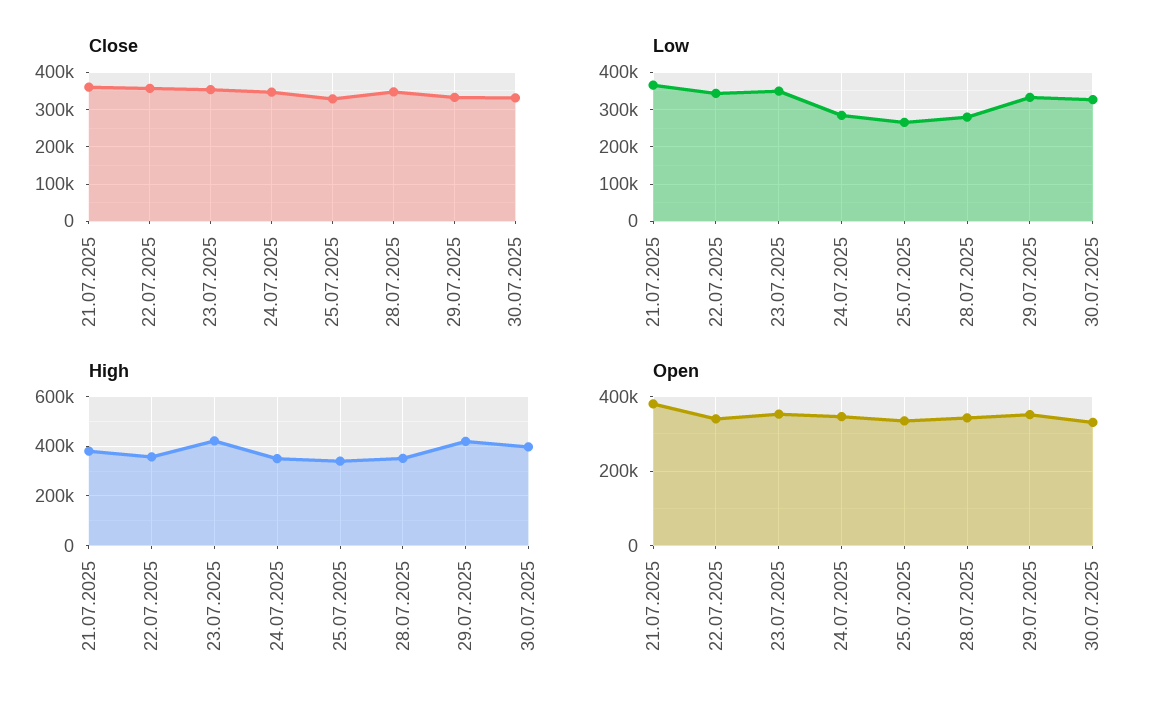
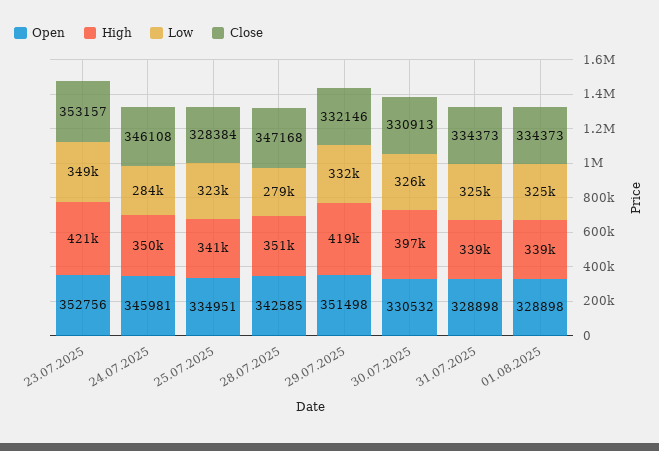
Close, 21.07.2025: 360000 -> none
Close, 22.07.2025: 360000 -> none
Low, 21.07.2025: 360000 -> none
Low, 22.07.2025: 340000 -> none
Low, 25.07.2025: 260000 -> 323000
High, 21.07.2025: 375000 -> none
High, 22.07.2025: 350000 -> none
Open, 21.07.2025: 380000 -> none
Open, 22.07.2025: 340000 -> none
Open, 31.07.2025: none -> 328898
High, 31.07.2025: none -> 339000
Low, 31.07.2025: none -> 325000
Close, 31.07.2025: none -> 334373
Open, 01.08.2025: none -> 328898
High, 01.08.2025: none -> 339000
Low, 01.08.2025: none -> 325000
Close, 01.08.2025: none -> 334373

